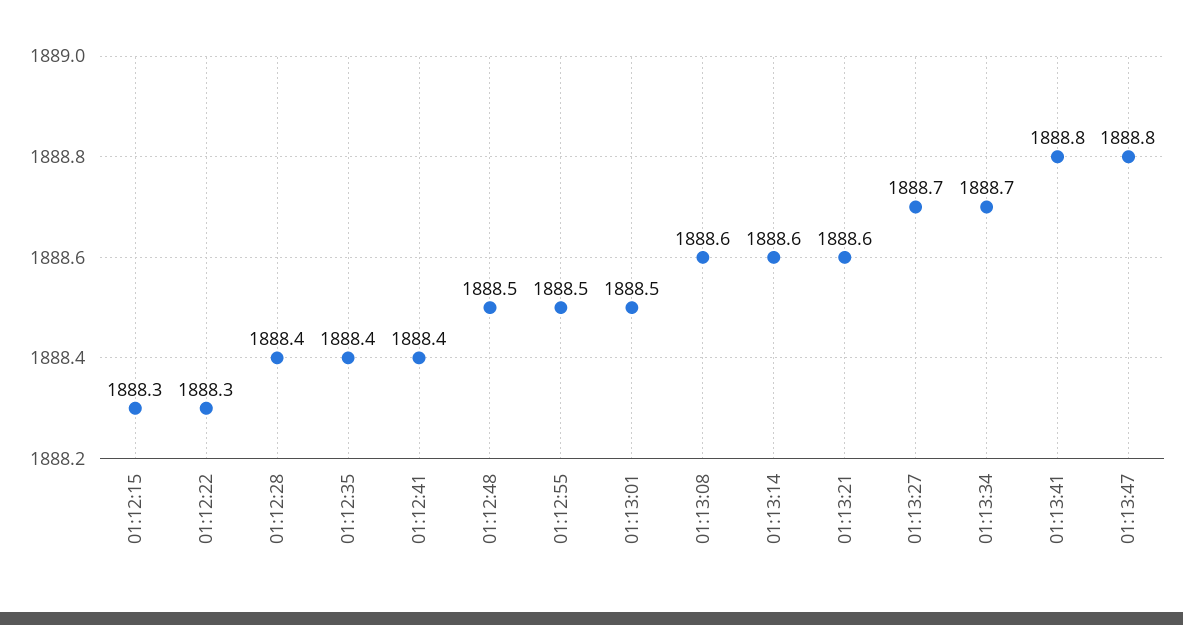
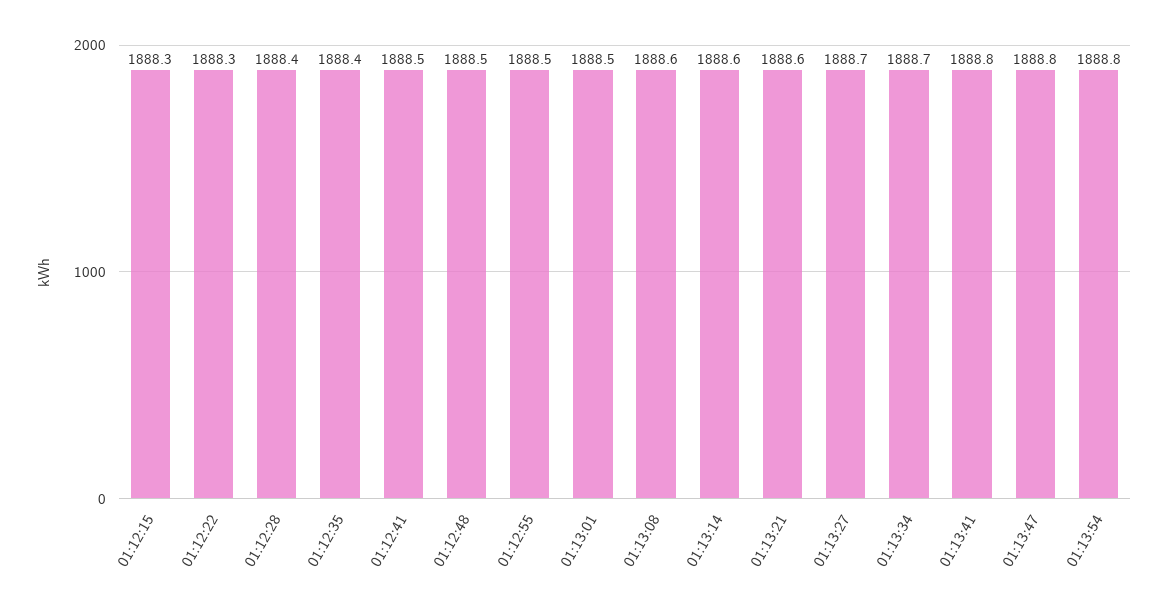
01:12:41: 1888.4 -> 1888.5
01:13:54: none -> 1888.8

